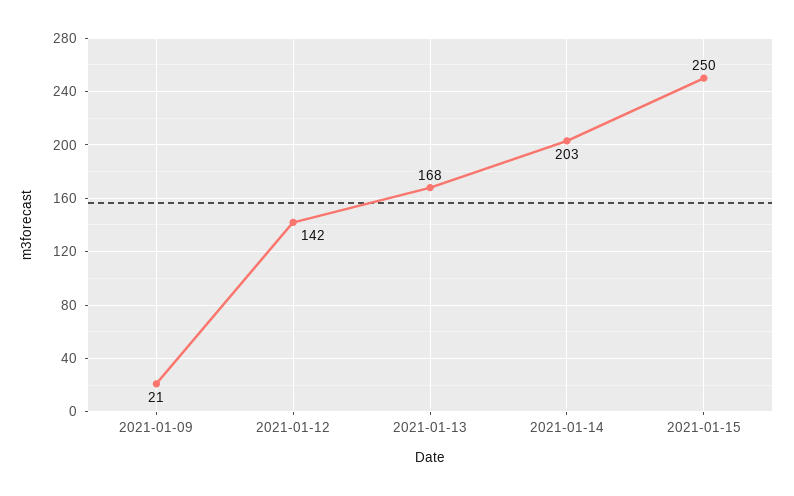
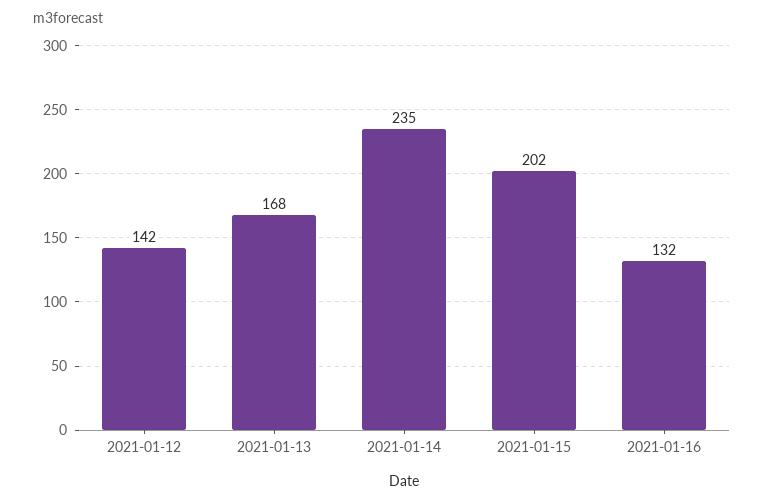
2021-01-09: 21 -> none
2021-01-14: 203 -> 235
2021-01-15: 250 -> 202
2021-01-16: none -> 132

